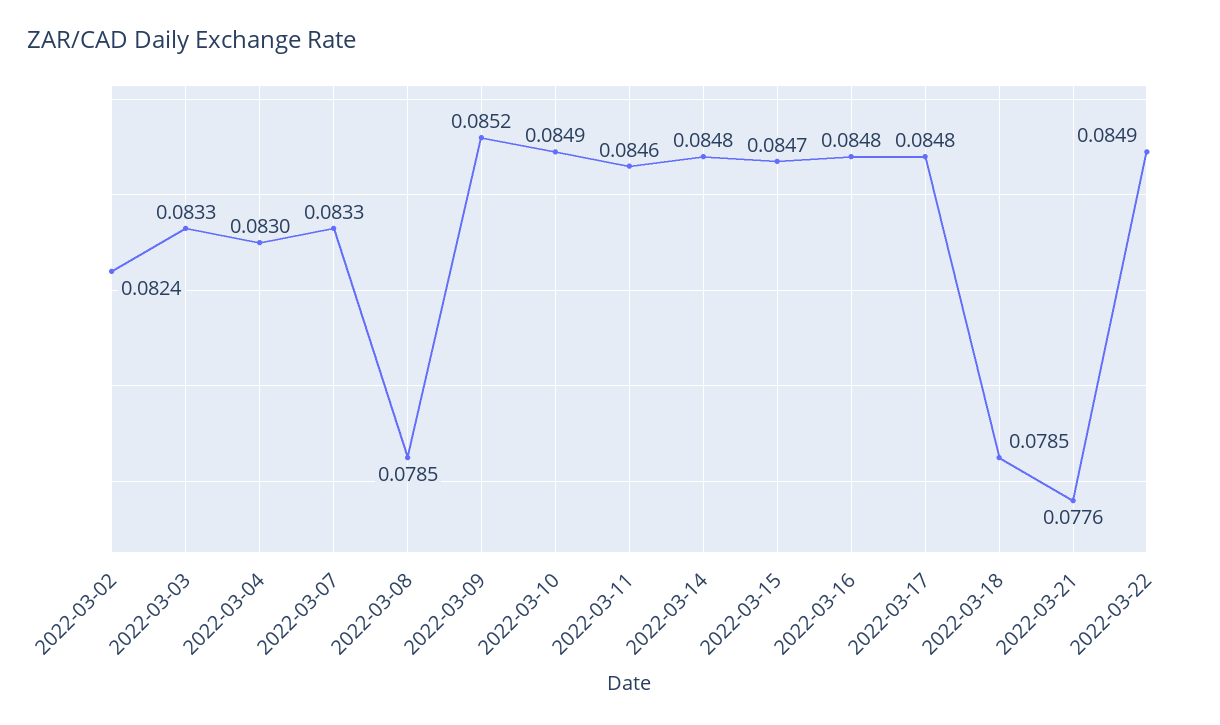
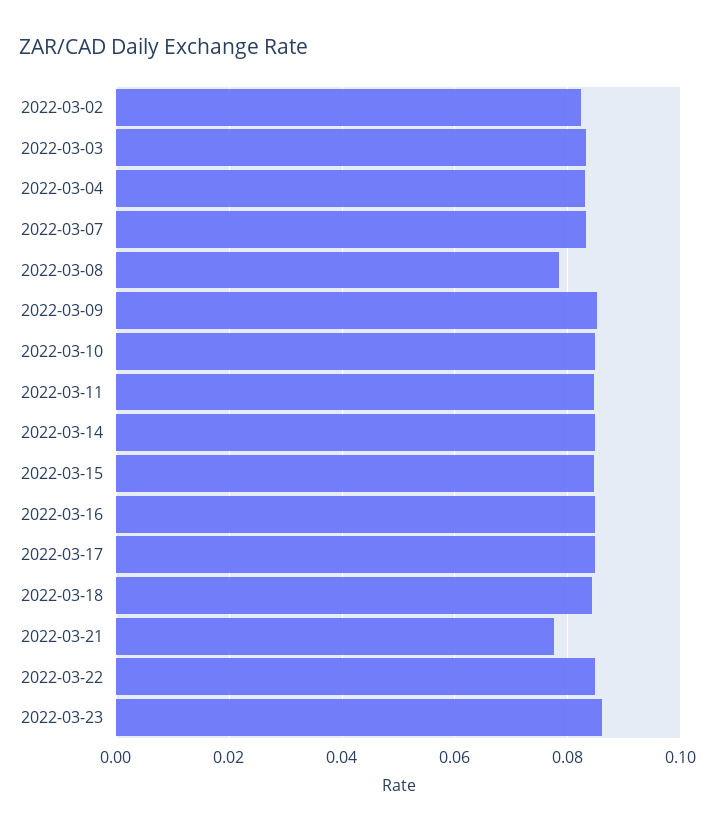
2022-03-18: 0.0785 -> 0.084
2022-03-23: none -> 0.086

